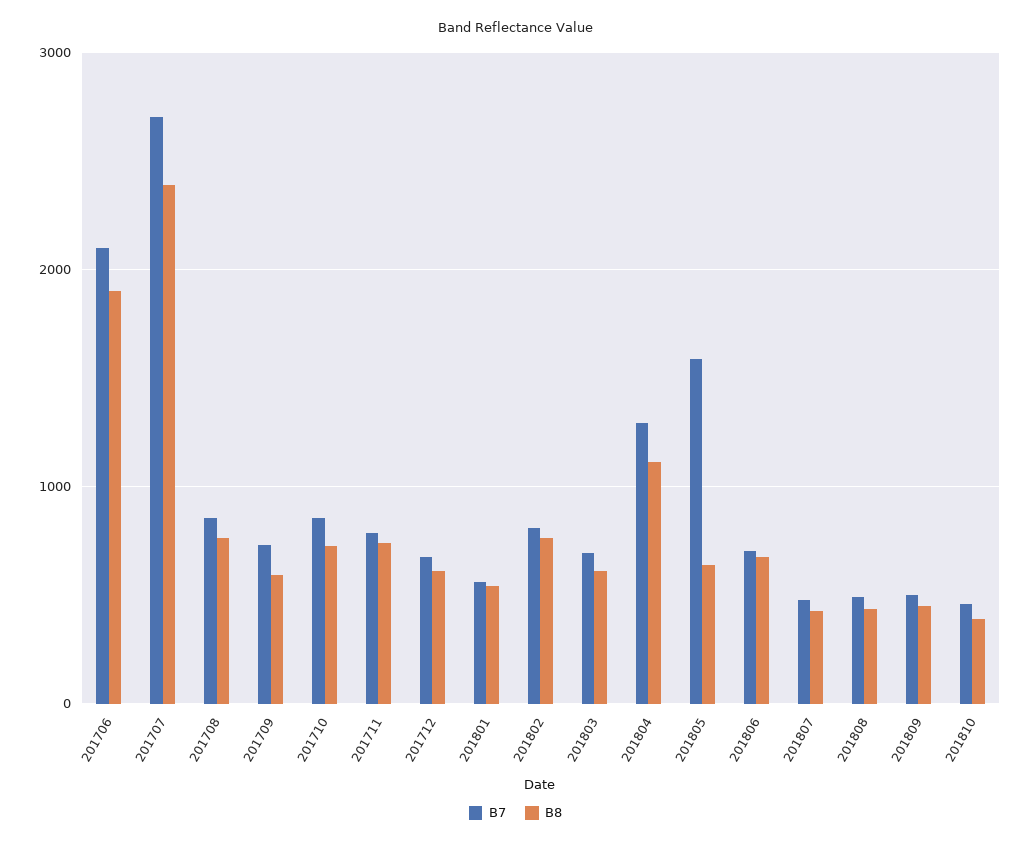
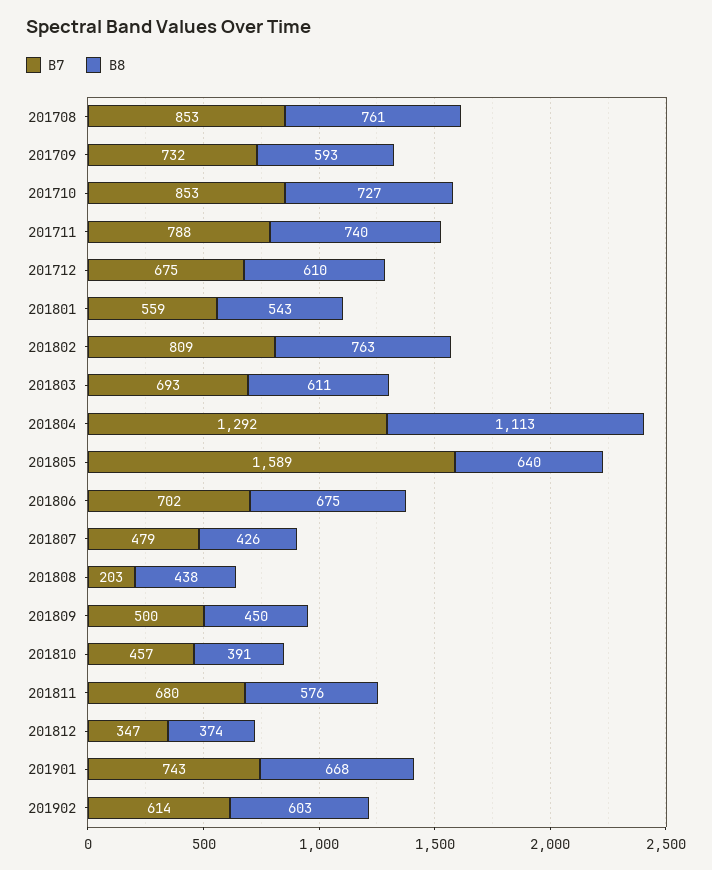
B7, 201706: 2100 -> none
B8, 201706: 1900 -> none
B7, 201707: 2700 -> none
B8, 201707: 2400 -> none
B7, 201808: 500 -> 203
B7, 201811: none -> 680
B8, 201811: none -> 576
B7, 201812: none -> 347
B8, 201812: none -> 374
B7, 201901: none -> 743
B8, 201901: none -> 668
B7, 201902: none -> 614
B8, 201902: none -> 603

